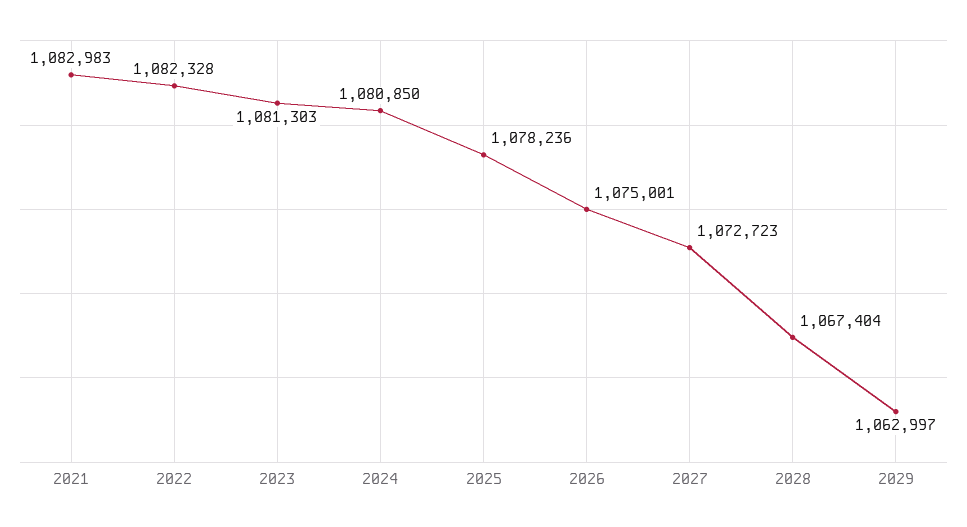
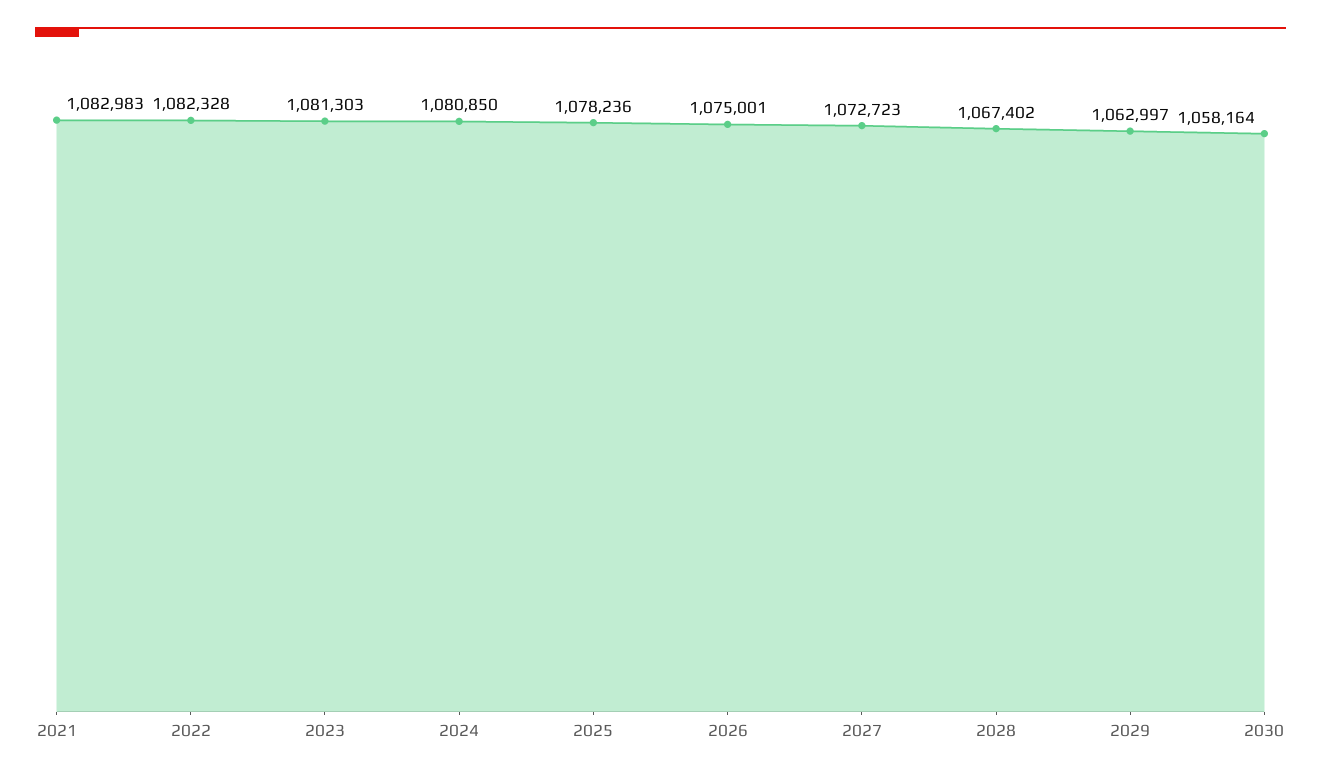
2028: 1067404 -> 1067402
2030: none -> 1058164

